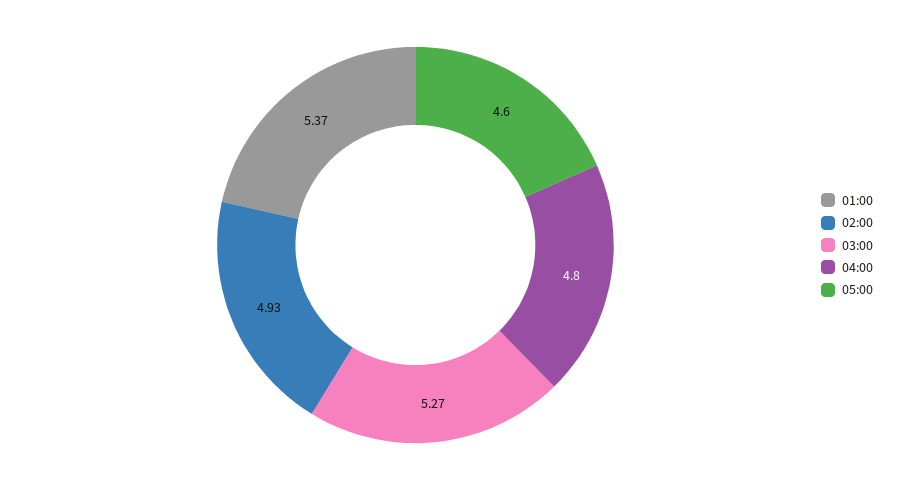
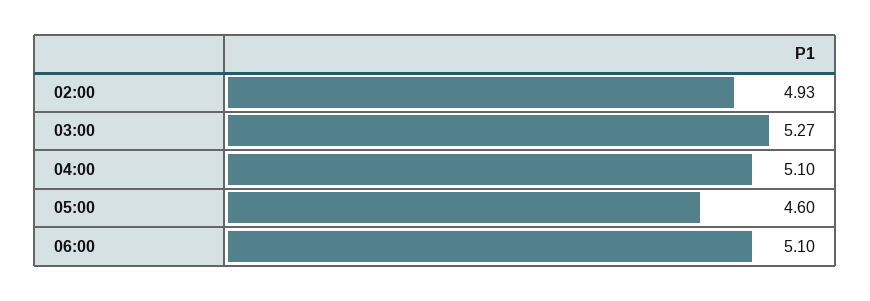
01:00: 5.37 -> none
04:00: 4.8 -> 5.1
06:00: none -> 5.1

